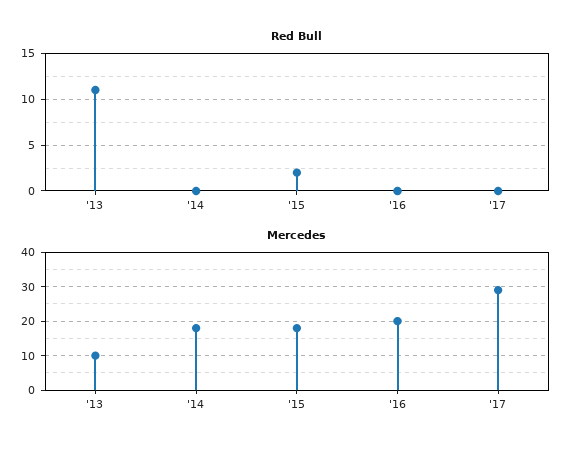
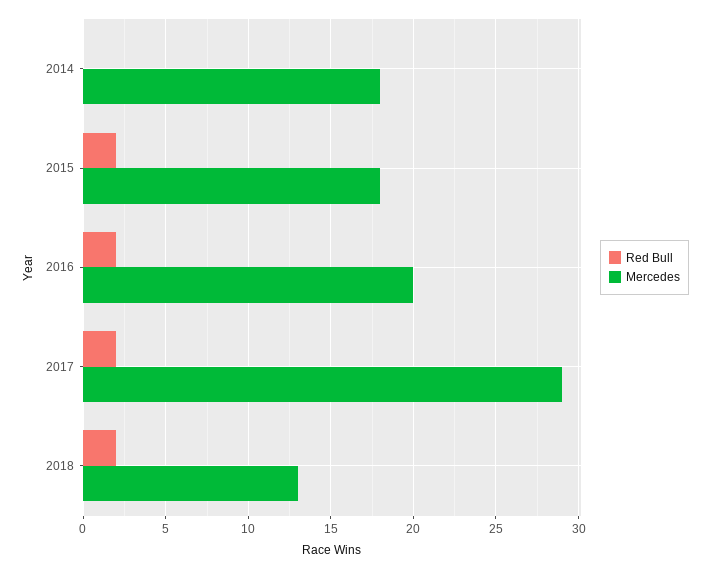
Red Bull, '13: 11 -> none
Red Bull, '16: 0 -> 2
Red Bull, '17: 0 -> 2
Mercedes, '13: 10 -> none
Red Bull, 2018: none -> 2
Mercedes, 2018: none -> 13

